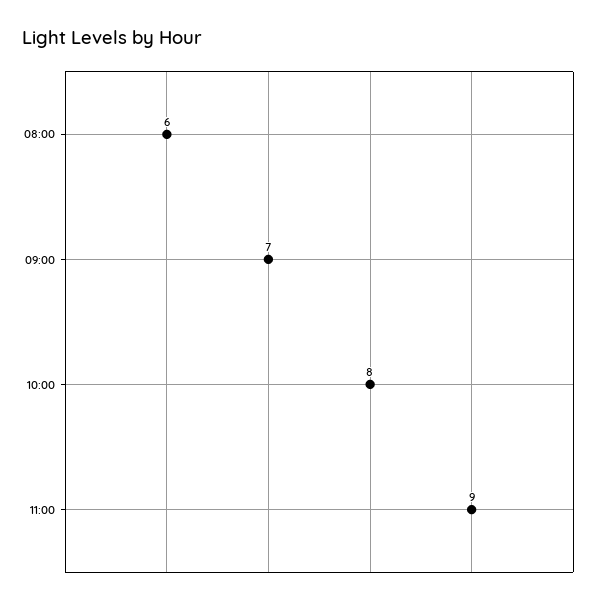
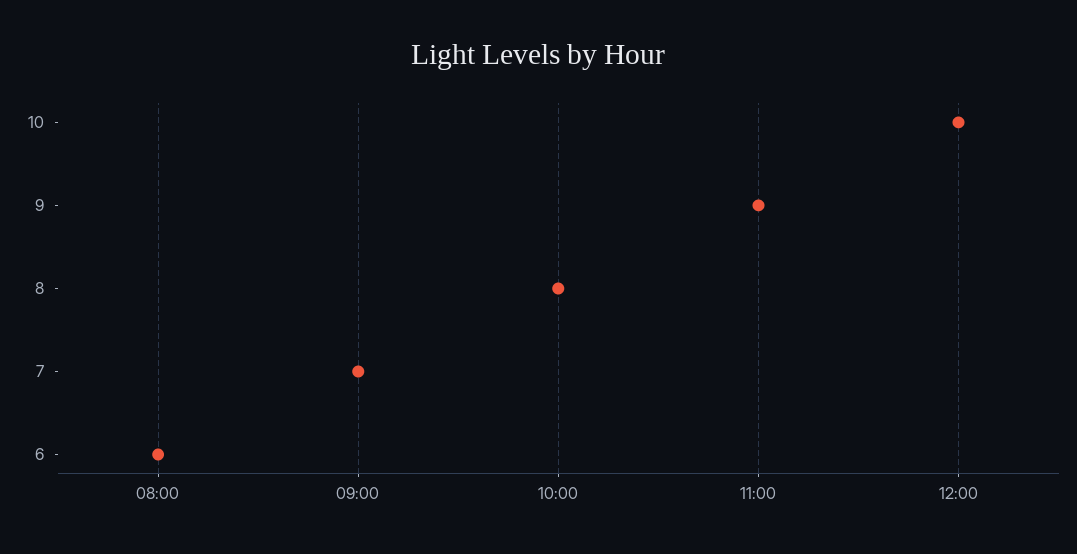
12:00: none -> 10

